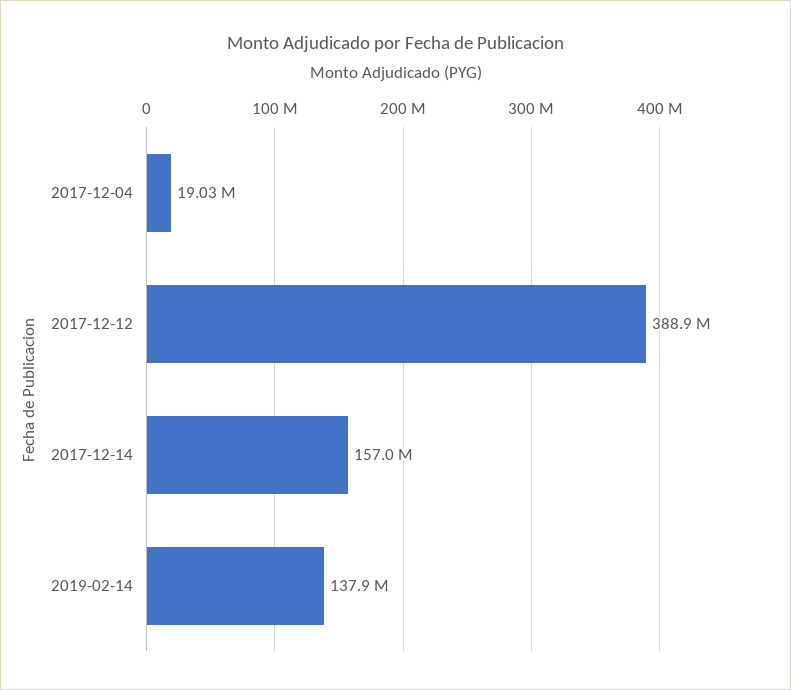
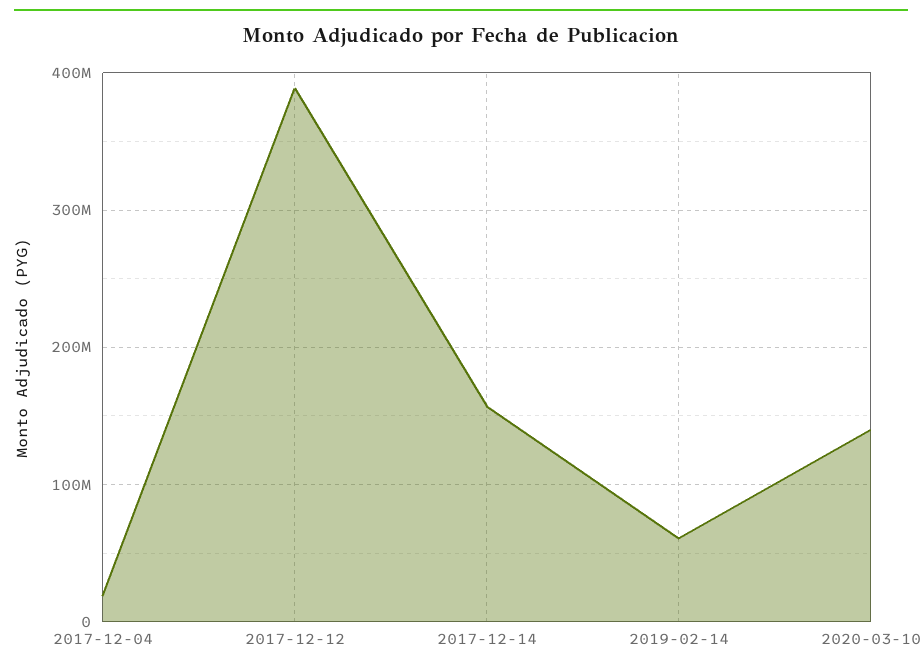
2019-02-14: 137900000 -> 60000000
2020-03-10: none -> 140000000

